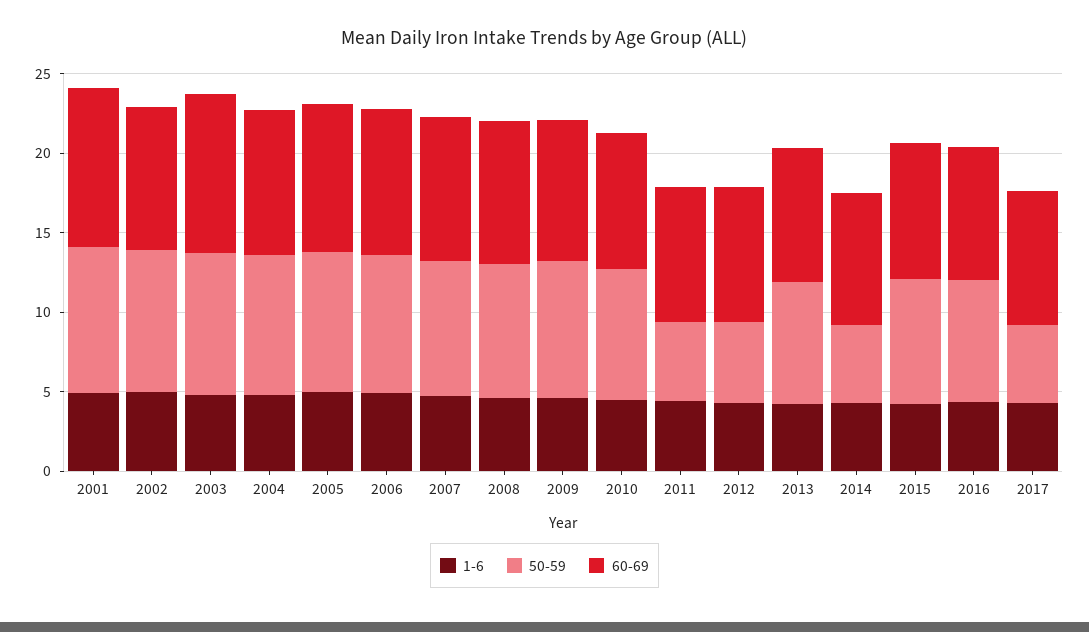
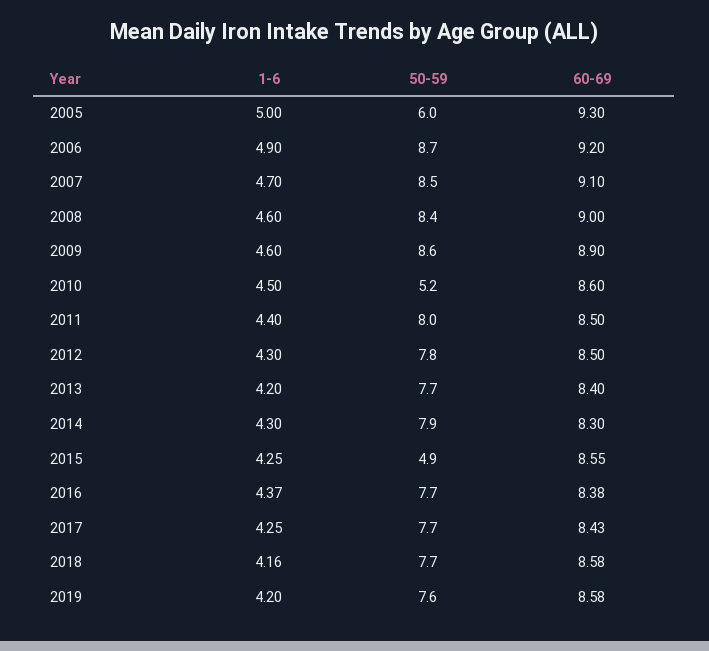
1-6, 2001: 5 -> none
50-59, 2001: 9 -> none
60-69, 2001: 10 -> none
1-6, 2002: 5 -> none
50-59, 2002: 9 -> none
60-69, 2002: 9 -> none
1-6, 2003: 5 -> none
50-59, 2003: 9 -> none
60-69, 2003: 10 -> none
1-6, 2004: 5 -> none
50-59, 2004: 9 -> none
60-69, 2004: 9 -> none
50-59, 2005: 9 -> 6
50-59, 2010: 8 -> 5.2
50-59, 2011: 5 -> 8
50-59, 2012: 5 -> 7.8
50-59, 2014: 5 -> 7.9
50-59, 2015: 8 -> 4.9
50-59, 2017: 5 -> 7.7
1-6, 2018: none -> 4.16
50-59, 2018: none -> 7.7
60-69, 2018: none -> 8.58
1-6, 2019: none -> 4.2
50-59, 2019: none -> 7.6
60-69, 2019: none -> 8.58

